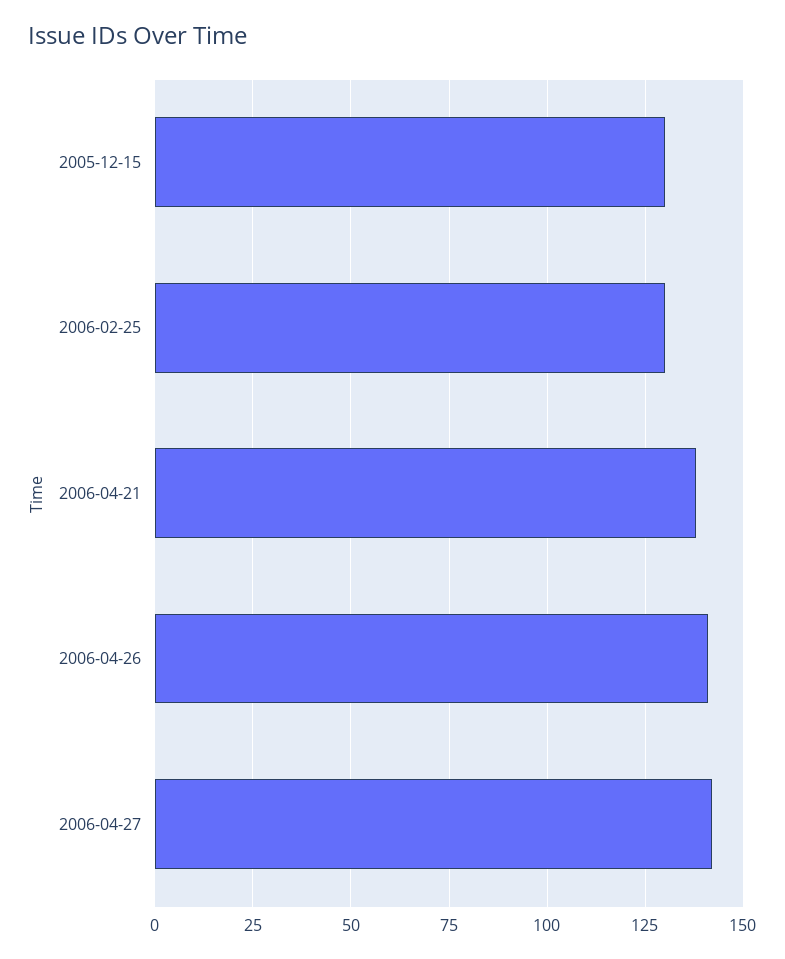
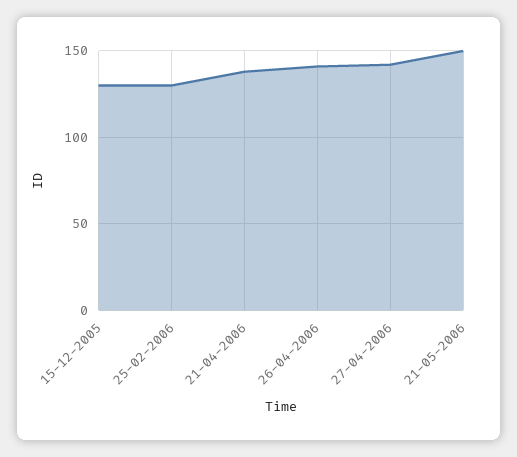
21-05-2006: none -> 150

